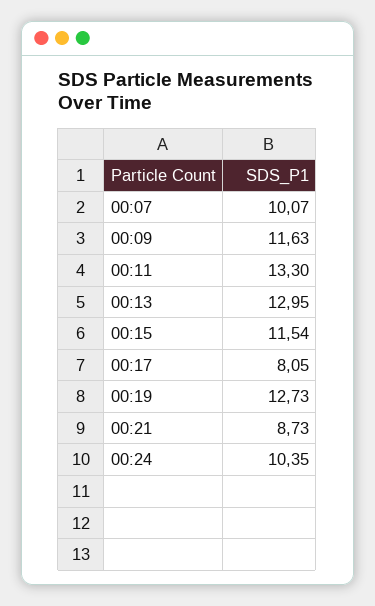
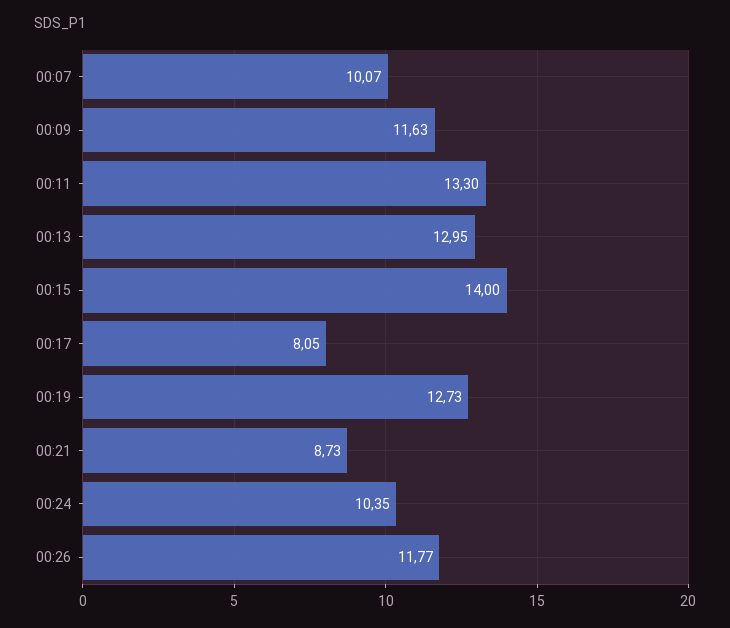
00:15: 11.54 -> 14
00:26: none -> 11.77

